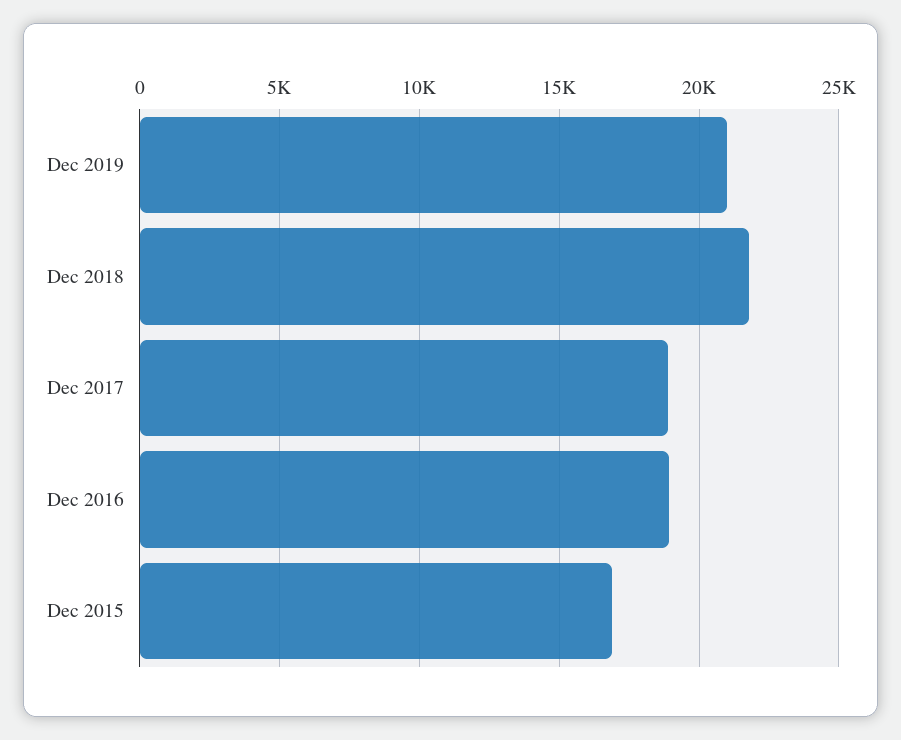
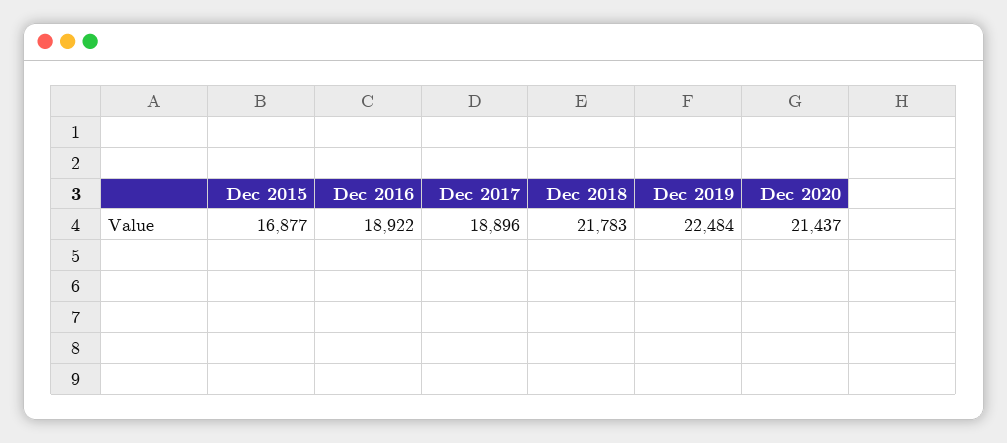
Dec 2019: 21000 -> 22484
Dec 2020: none -> 21437

